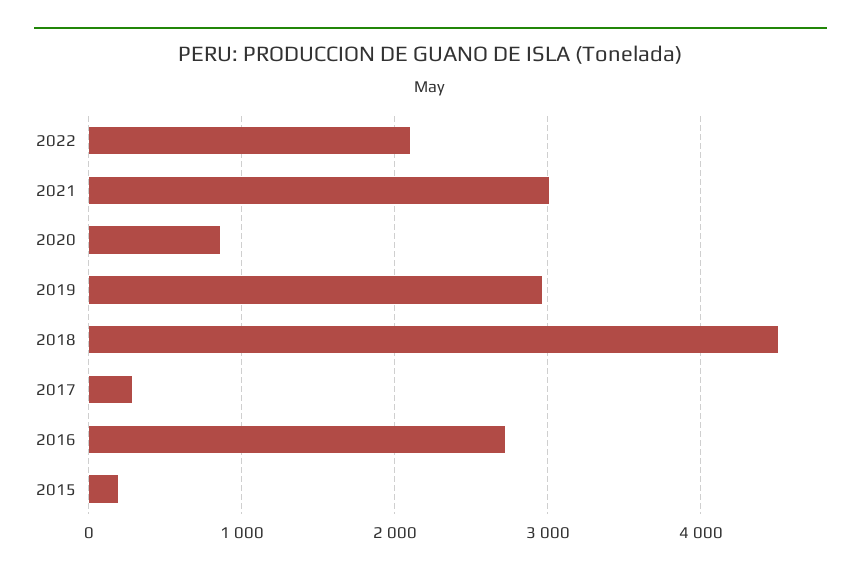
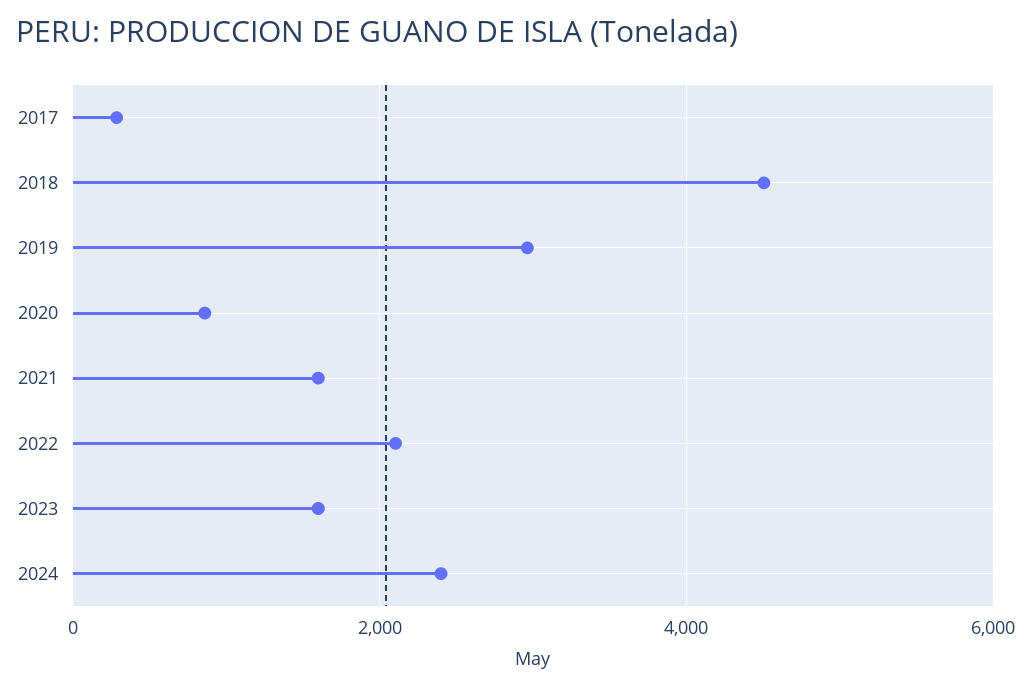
2021: 3000 -> 1600
2016: 2700 -> none
2015: 200 -> none
2023: none -> 1600
2024: none -> 2400

